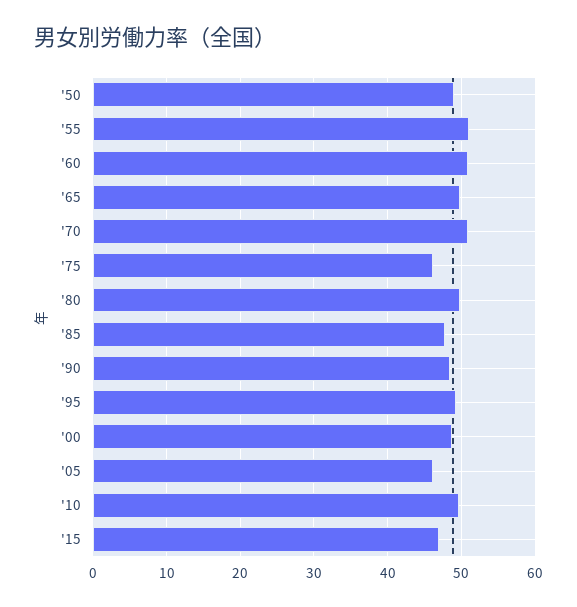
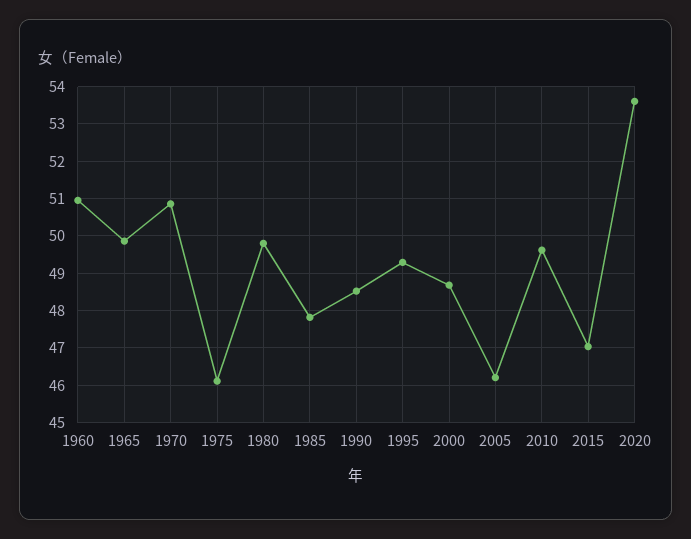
'50: 49 -> none
'55: 51 -> none
2020: none -> 53.6

